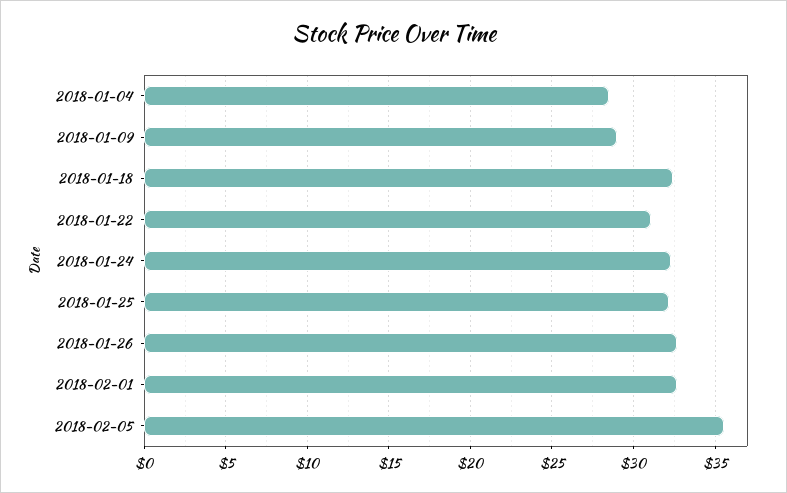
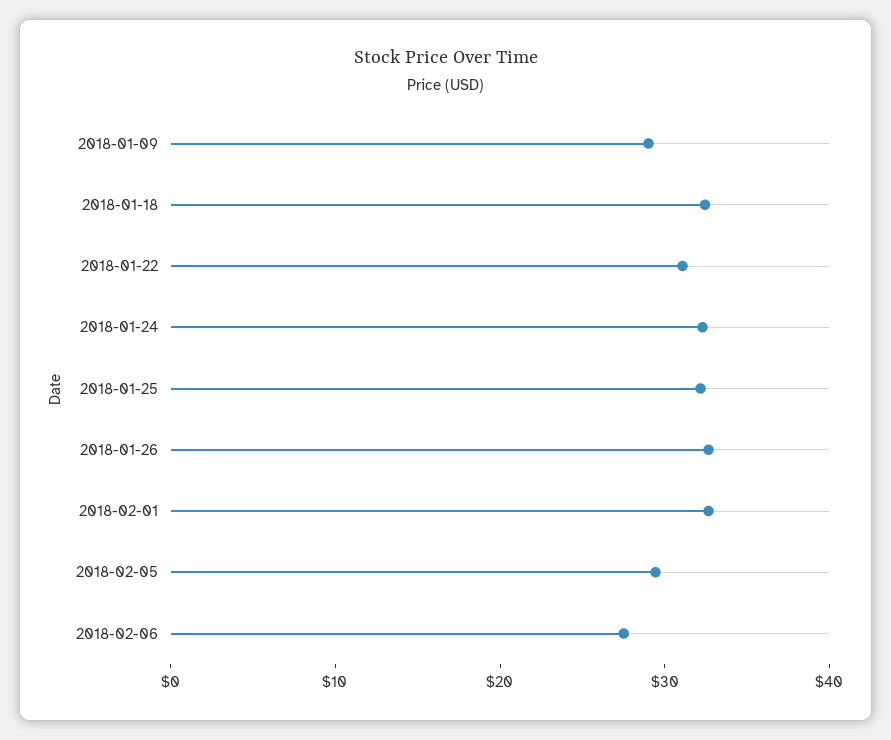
2018-01-04: 28.5 -> none
2018-02-05: 35.5 -> 30
2018-02-06: none -> 28

